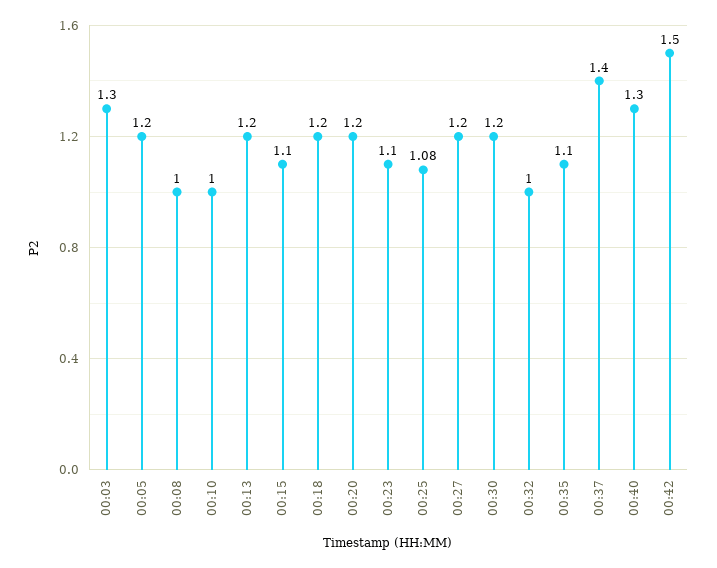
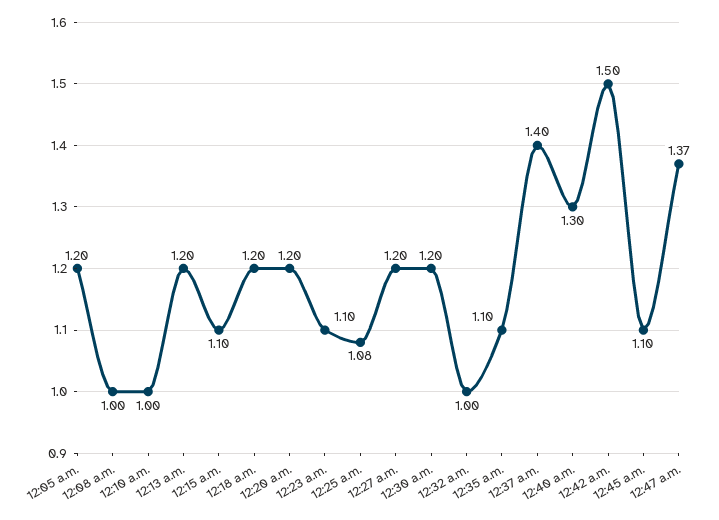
00:03: 1.3 -> none
12:45 a.m.: none -> 1.1
12:47 a.m.: none -> 1.37

